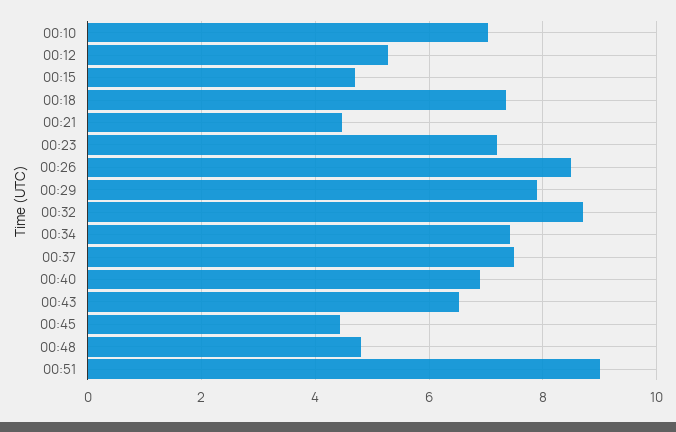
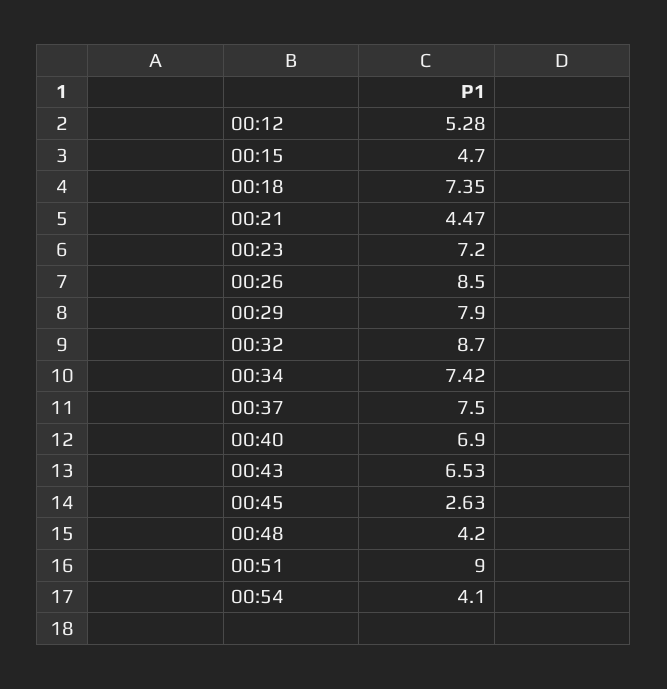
00:10: 7 -> none
00:45: 4.4 -> 2.63
00:48: 4.8 -> 4.2
00:54: none -> 4.1

